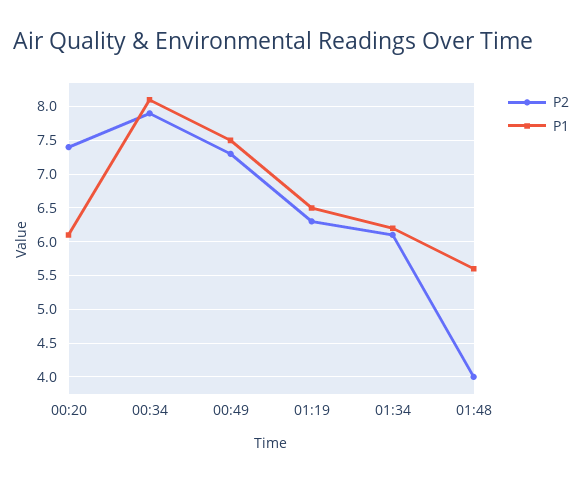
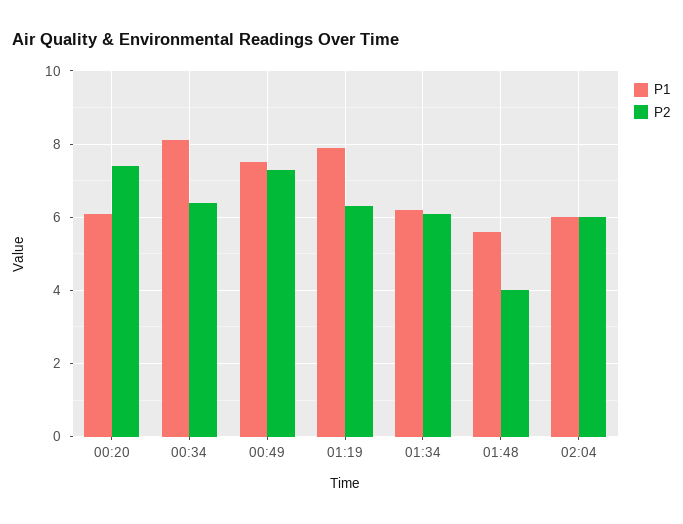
P2, 00:34: 7.9 -> 6.5
P1, 01:19: 6.5 -> 8
P1, 02:04: none -> 6
P2, 02:04: none -> 6

